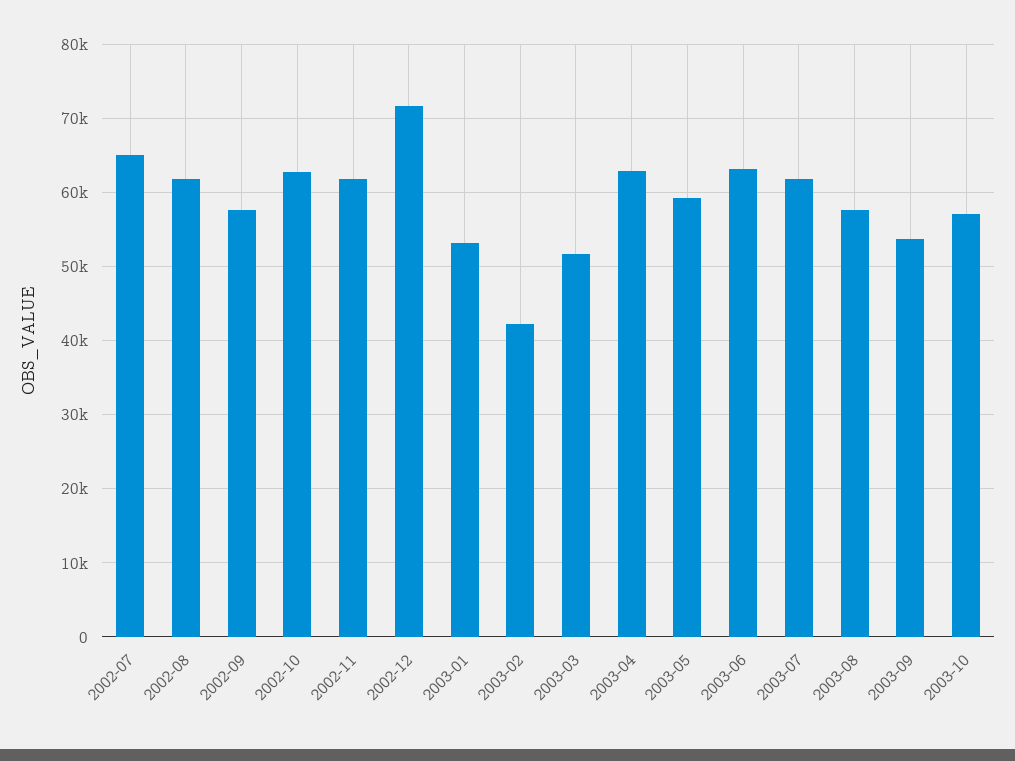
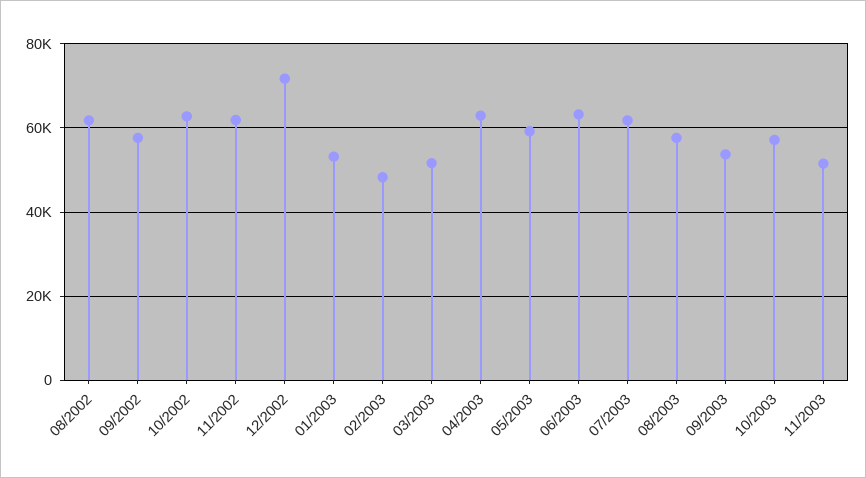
2002-07: 65000 -> none
2003-02: 42000 -> 48000
11/2003: none -> 52000

